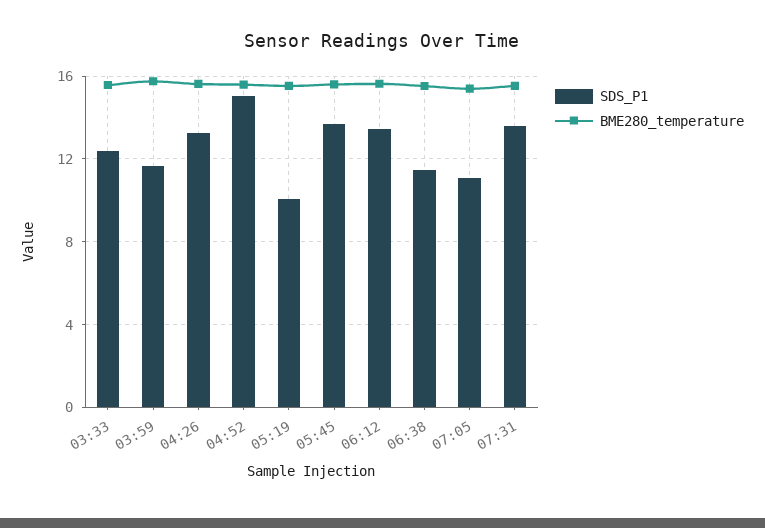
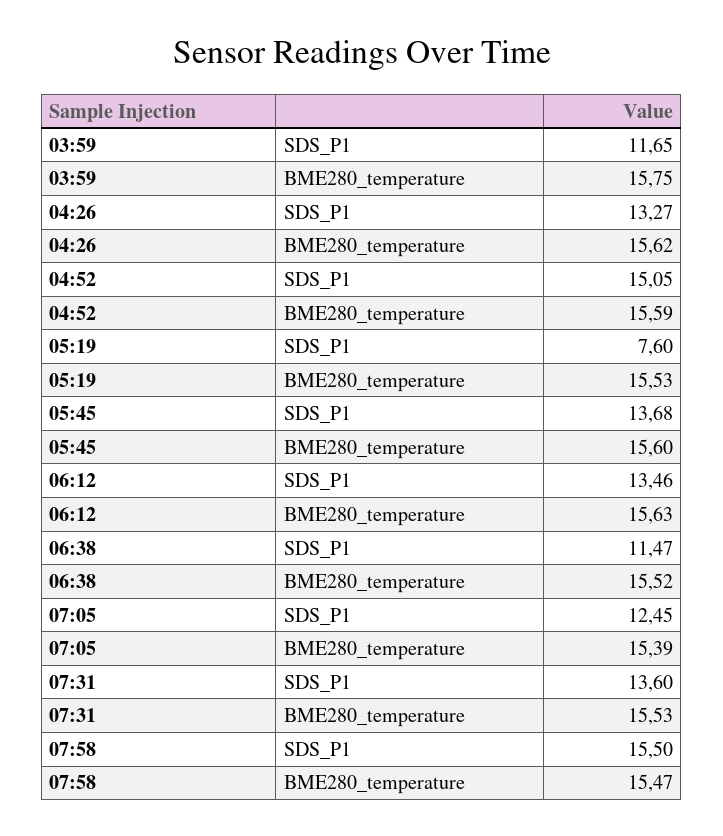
SDS_P1, 03:33: 12.5 -> none
BME280_temperature, 03:33: 15.5 -> none
SDS_P1, 05:19: 10 -> 7.6
SDS_P1, 07:05: 11 -> 12.45
SDS_P1, 07:58: none -> 15.5
BME280_temperature, 07:58: none -> 15.47

